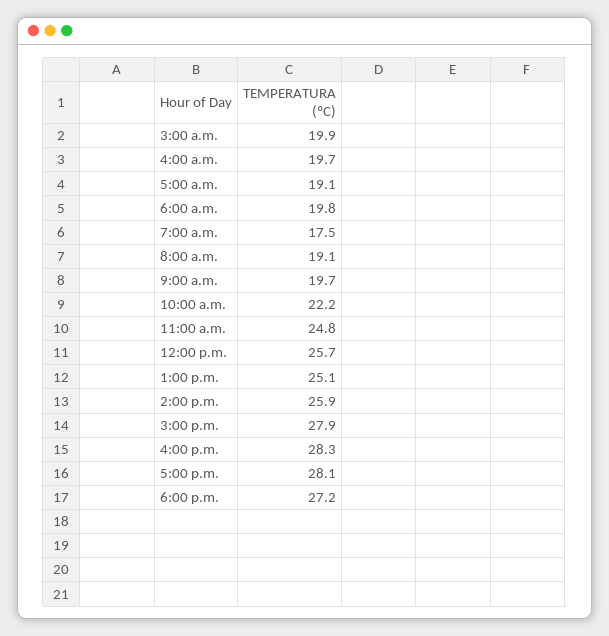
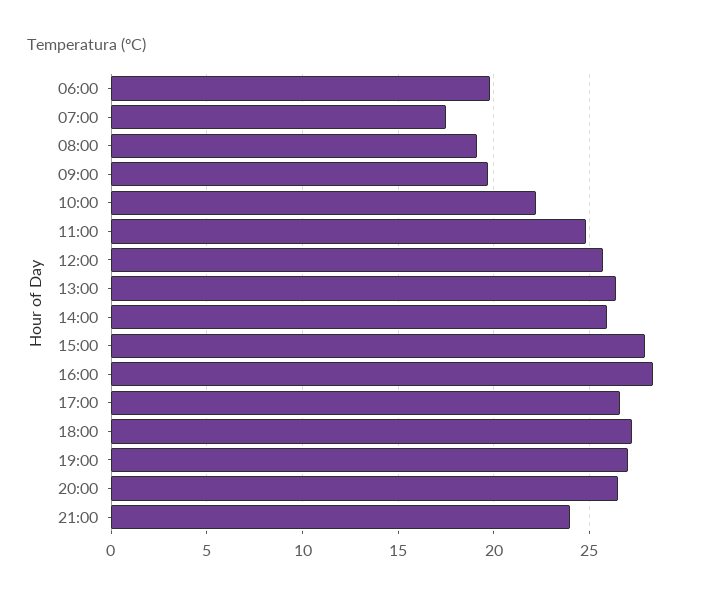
3:00 a.m.: 19.9 -> none
4:00 a.m.: 19.7 -> none
5:00 a.m.: 19.1 -> none
1:00 p.m.: 25.1 -> 26.5
5:00 p.m.: 28.1 -> 26.5
19:00: none -> 27
20:00: none -> 26.5
21:00: none -> 24

